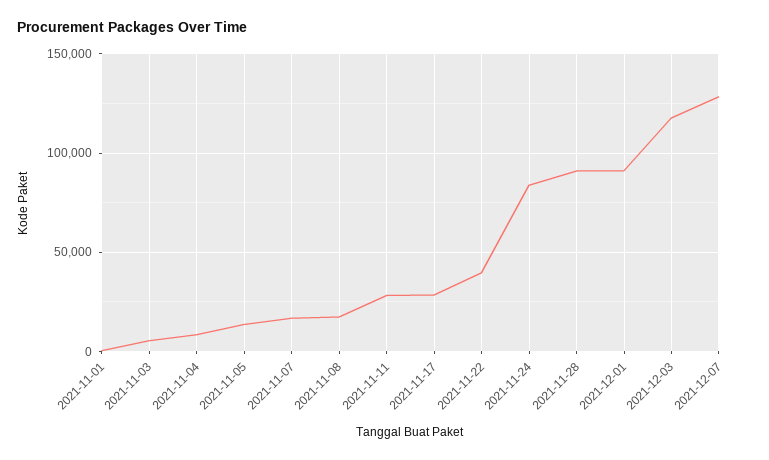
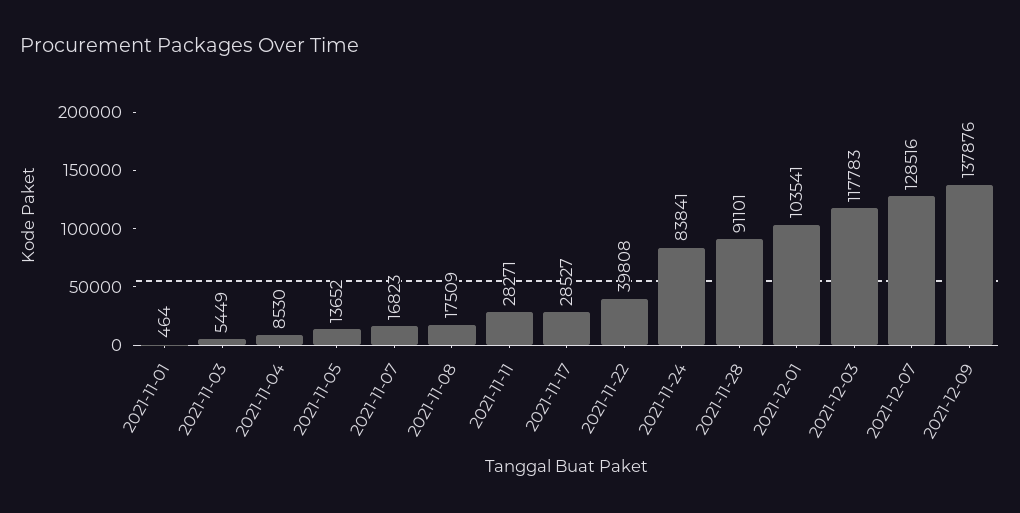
2021-12-01: 90000 -> 103541
2021-12-09: none -> 137876

